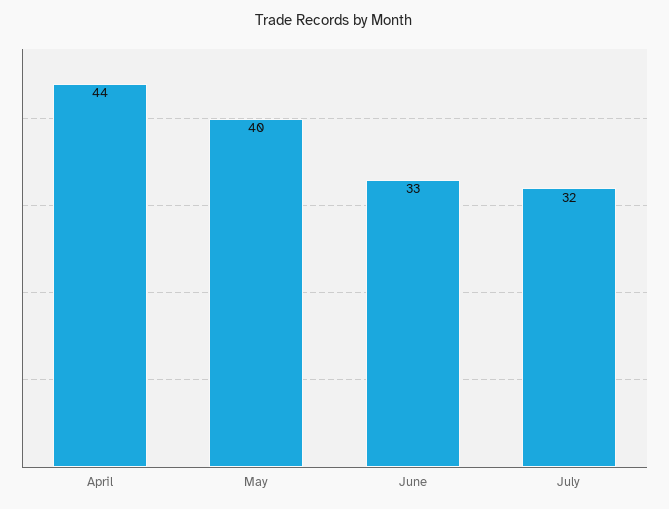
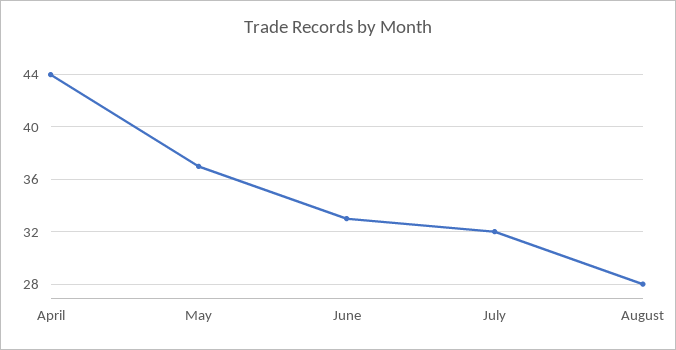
May: 40 -> 37
August: none -> 28

